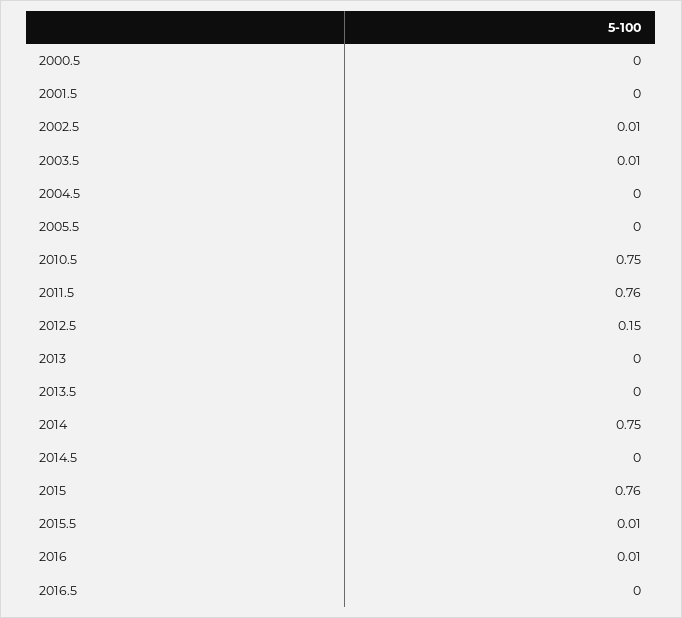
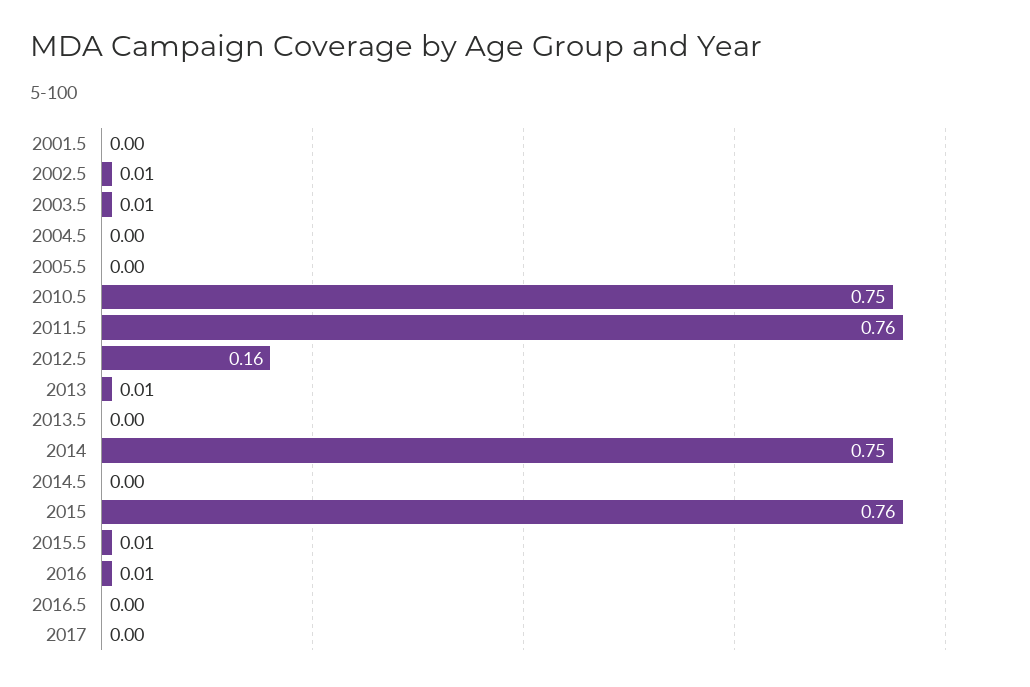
2000.5: 0 -> none
2012.5: 0.15 -> 0.16
2013: 0 -> 0.01
2017: none -> 0

